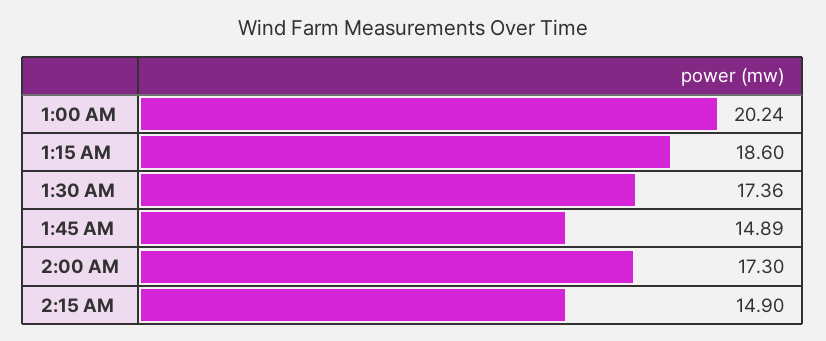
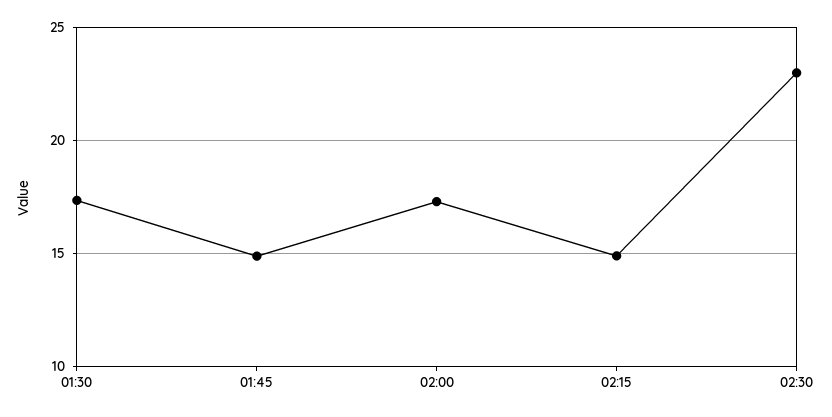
1:00 AM: 20.24 -> none
1:15 AM: 18.6 -> none
02:30: none -> 23

